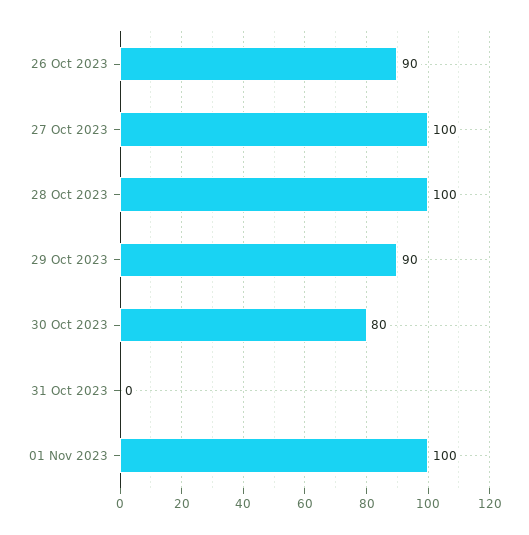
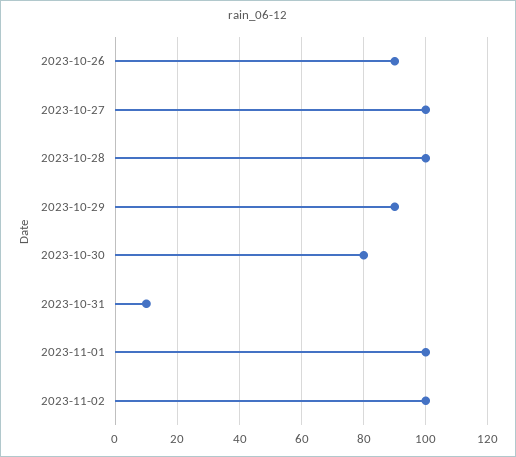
31 Oct 2023: 0 -> 10
2023-11-02: none -> 100

